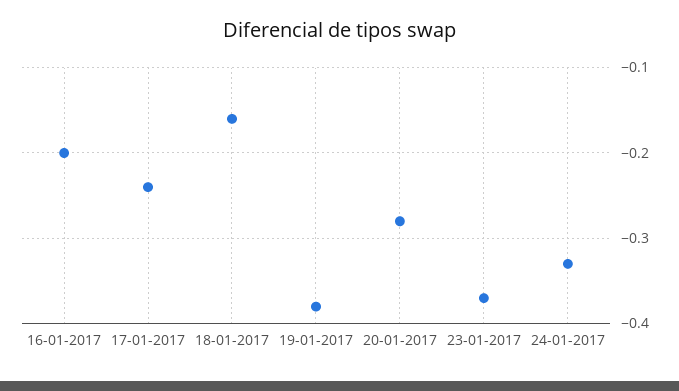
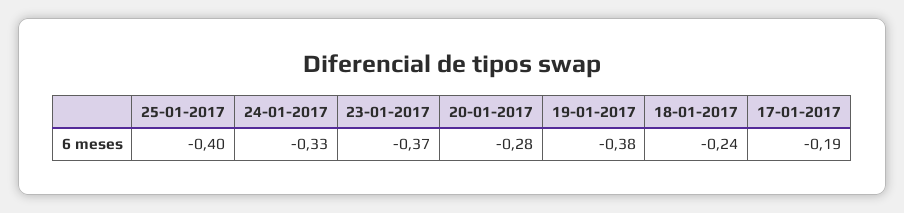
16-01-2017: -0.2 -> none
17-01-2017: -0.24 -> -0.19
18-01-2017: -0.16 -> -0.24
25-01-2017: none -> -0.4

